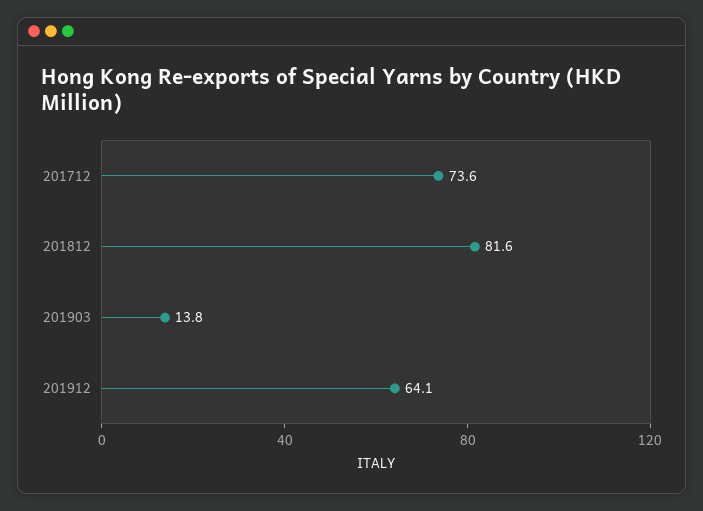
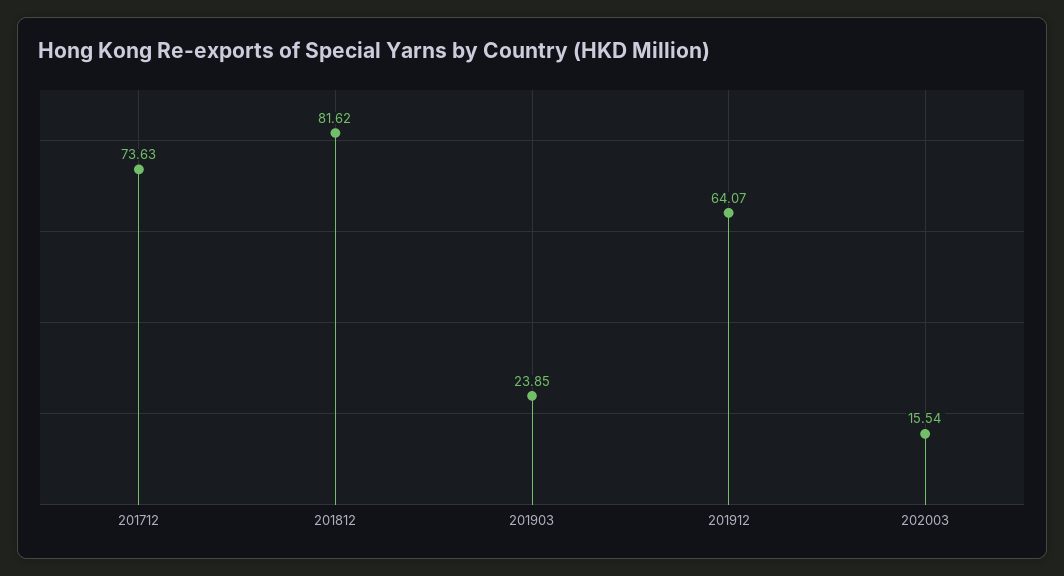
201903: 13.8 -> 23.85
202003: none -> 15.54

